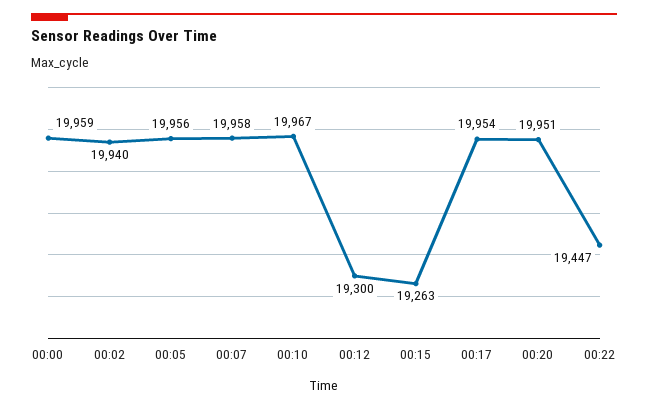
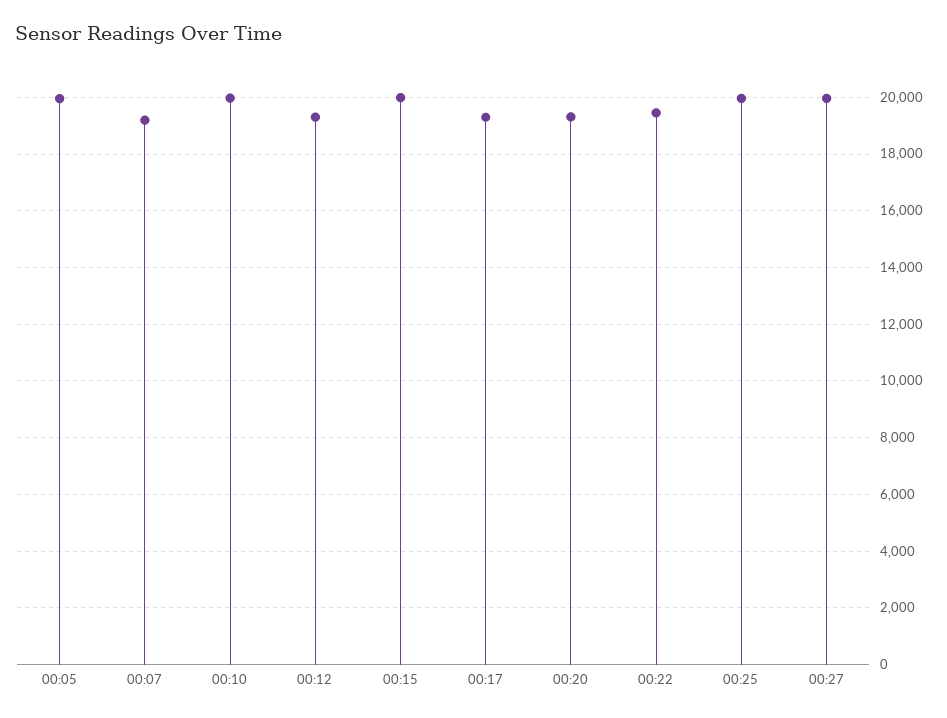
00:00: 19959 -> none
00:02: 19940 -> none
00:07: 19958 -> 19250
00:15: 19263 -> 20000
00:17: 19954 -> 19250
00:20: 19951 -> 19250
00:25: none -> 20000
00:27: none -> 20000

